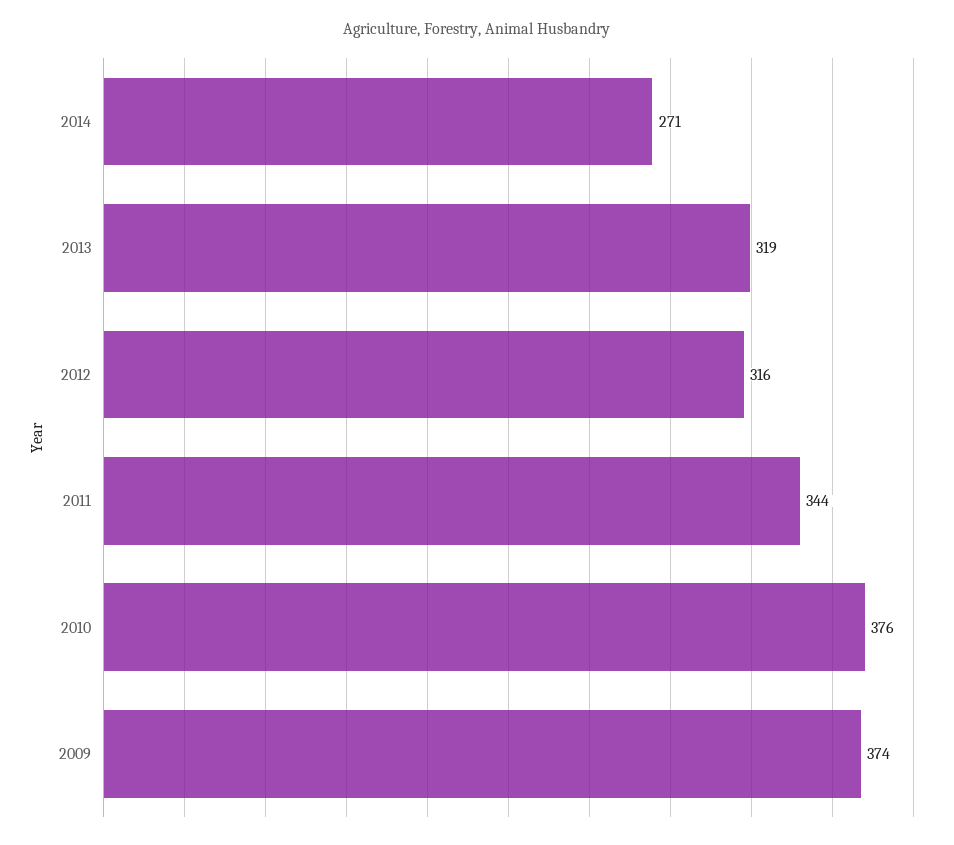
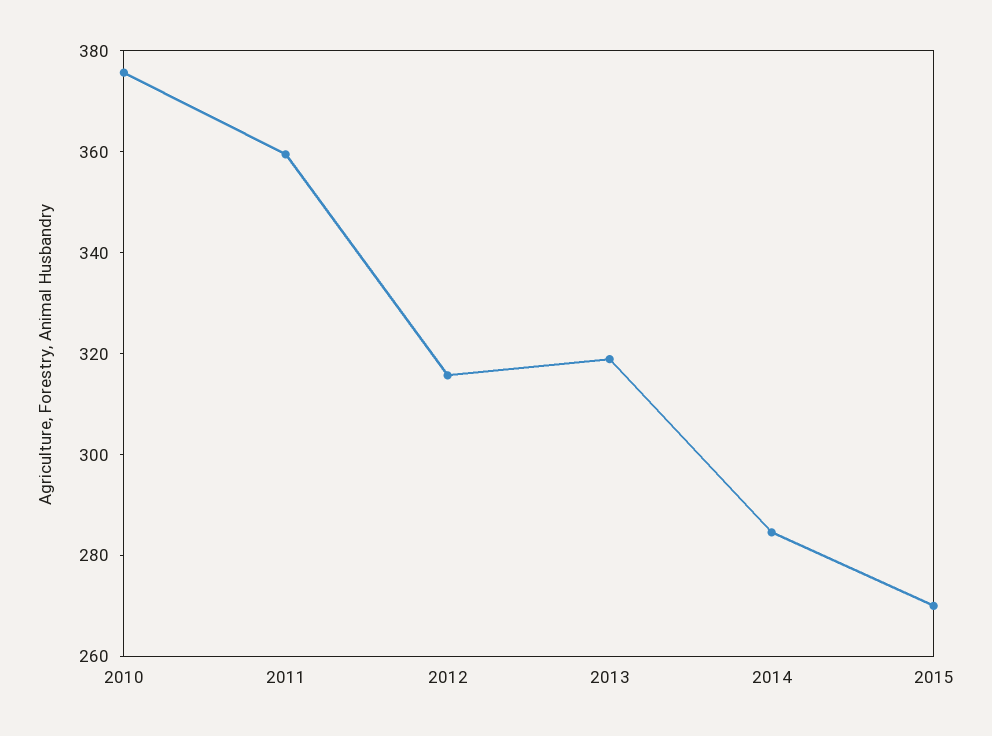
2014: 271 -> 285
2011: 344 -> 360
2009: 374 -> none
2015: none -> 270

